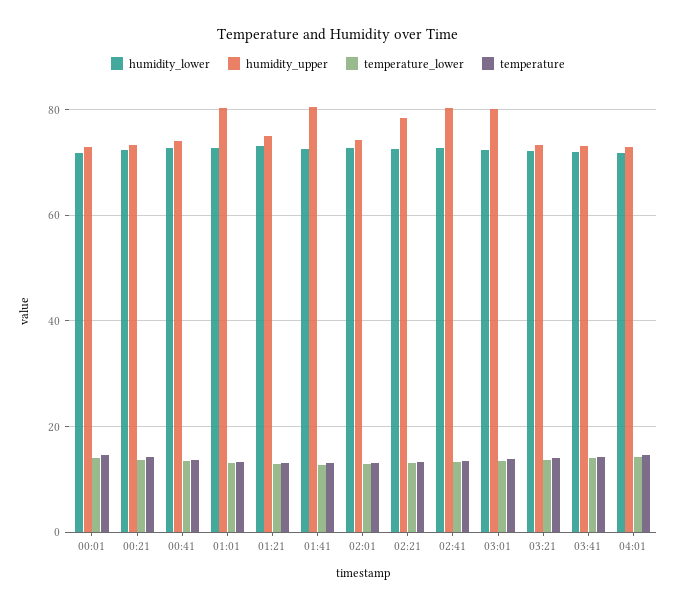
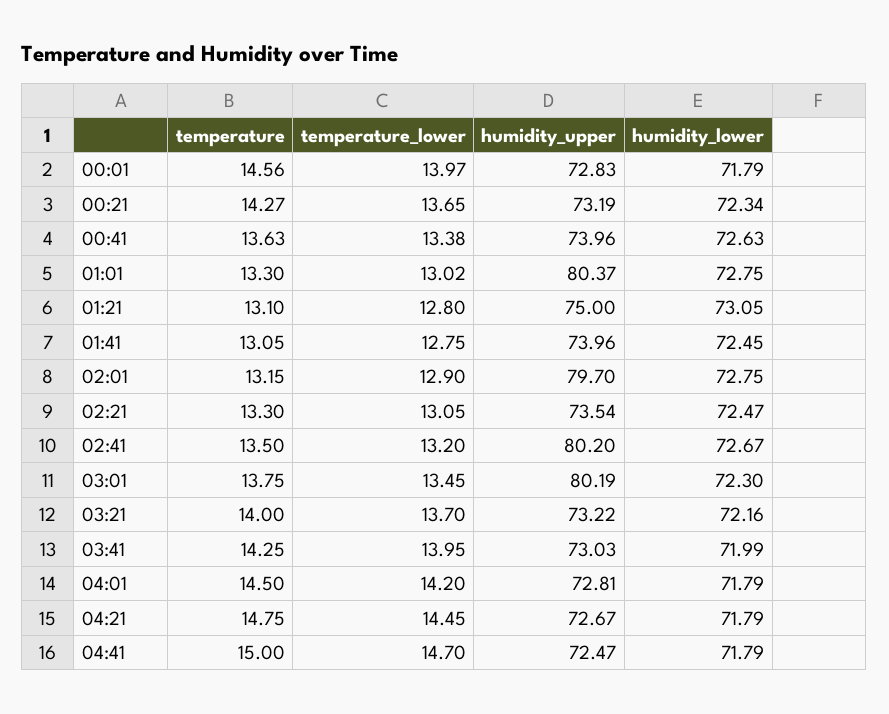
humidity_upper, 01:41: 80 -> 73.96
humidity_upper, 02:01: 74 -> 79.7
humidity_upper, 02:21: 78 -> 73.54
temperature, 04:21: none -> 14.75
temperature_lower, 04:21: none -> 14.45
humidity_upper, 04:21: none -> 72.67
humidity_lower, 04:21: none -> 71.79
temperature, 04:41: none -> 15
temperature_lower, 04:41: none -> 14.7
humidity_upper, 04:41: none -> 72.47
humidity_lower, 04:41: none -> 71.79

